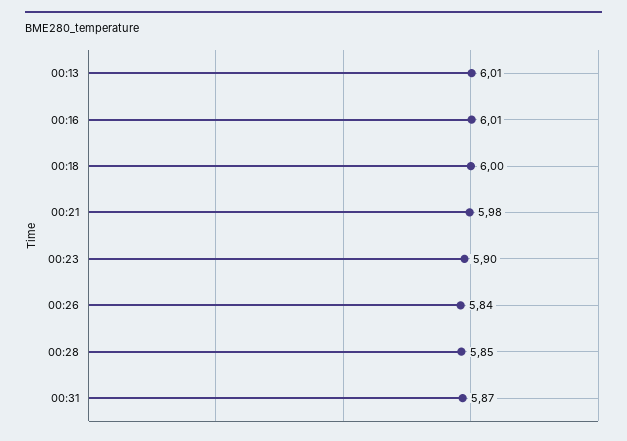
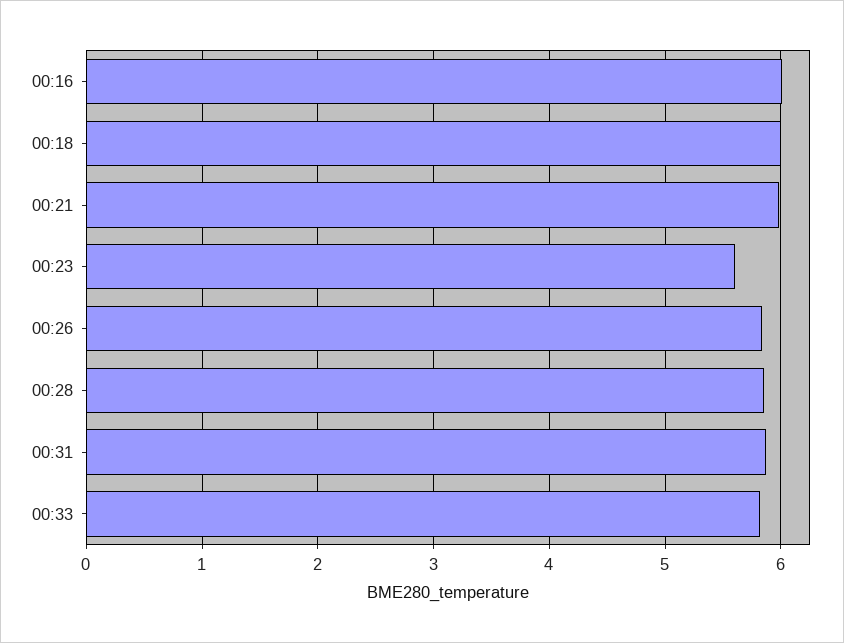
00:13: 6.01 -> none
00:23: 5.9 -> 5.6
00:33: none -> 5.8

